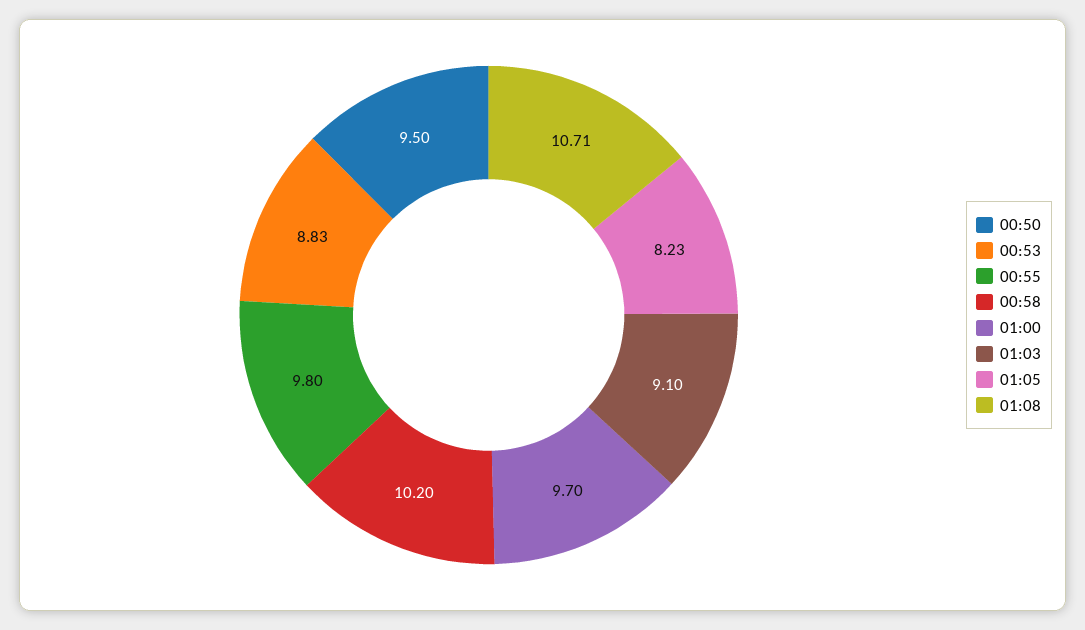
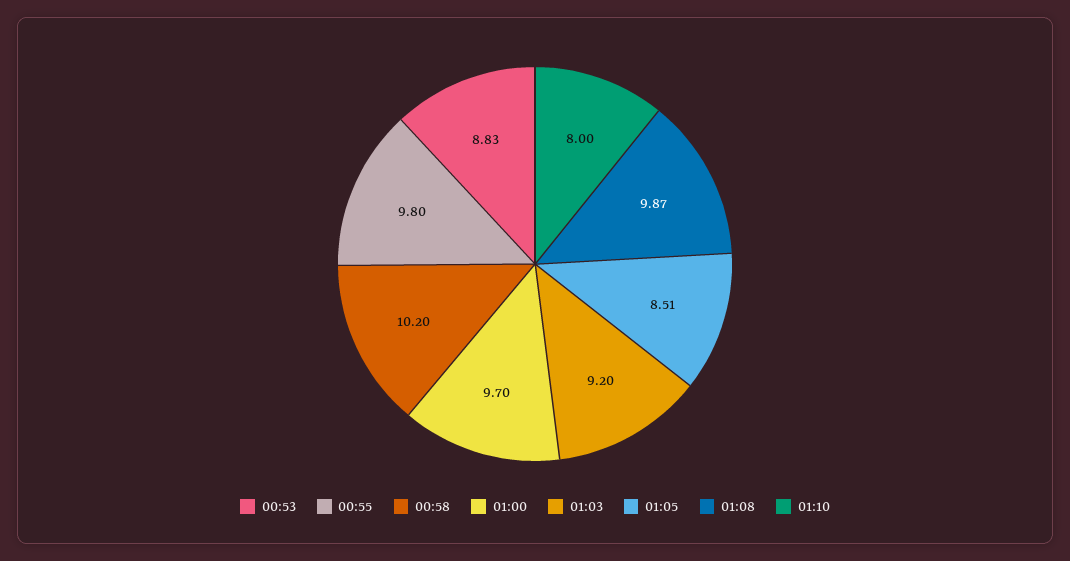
00:50: 9.5 -> none
01:03: 9.1 -> 9.2
01:05: 8.23 -> 8.51
01:08: 10.71 -> 9.87
01:10: none -> 8

